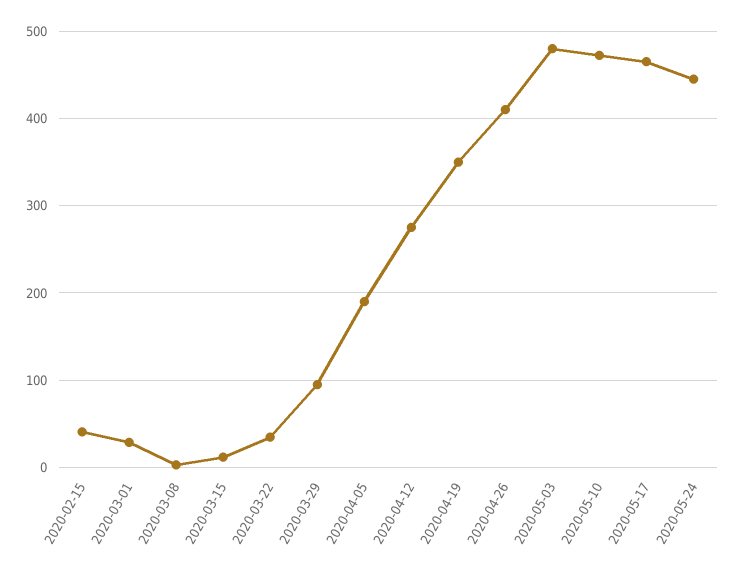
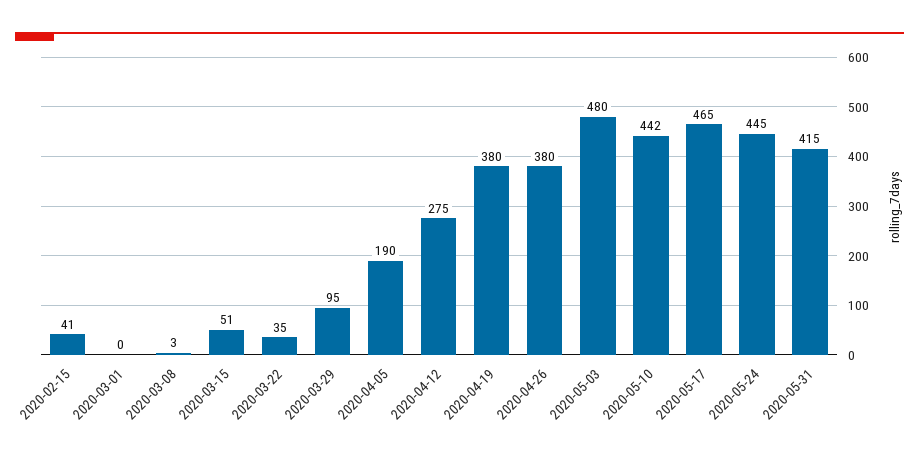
2020-03-01: 30 -> 0
2020-03-15: 10 -> 51
2020-04-19: 350 -> 380
2020-04-26: 410 -> 380
2020-05-10: 470 -> 442
2020-05-31: none -> 415

